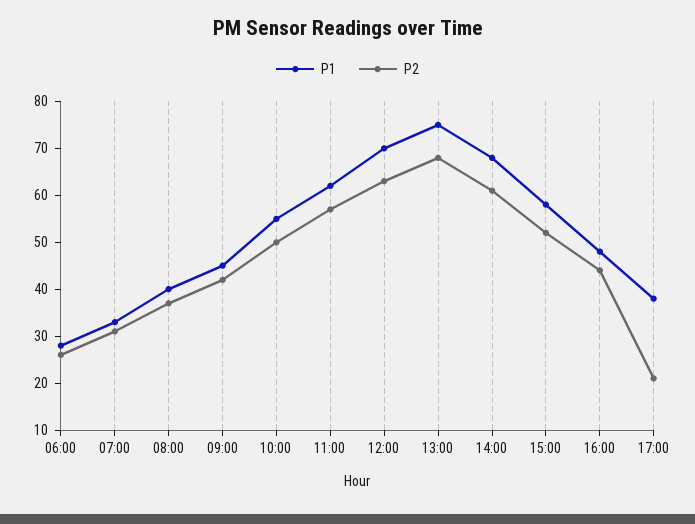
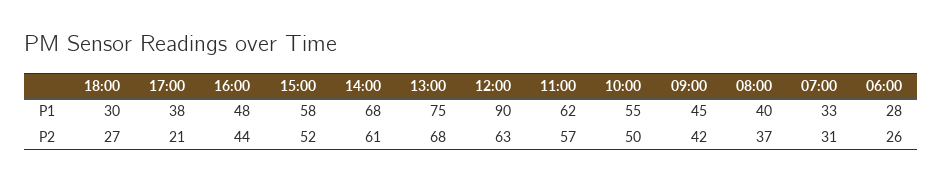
P1, 12:00: 70 -> 90
P1, 18:00: none -> 30
P2, 18:00: none -> 27

